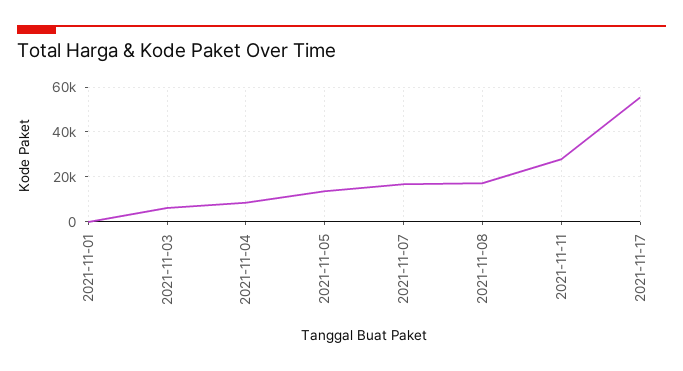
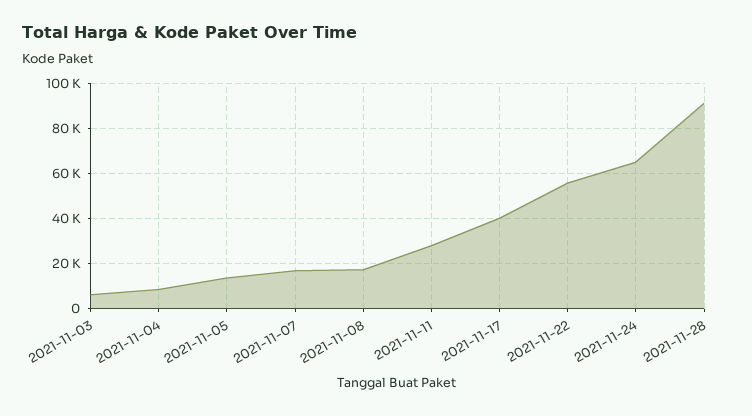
2021-11-01: 0 -> none
2021-11-17: 55000 -> 40000
2021-11-22: none -> 55000
2021-11-24: none -> 65000
2021-11-28: none -> 90000

